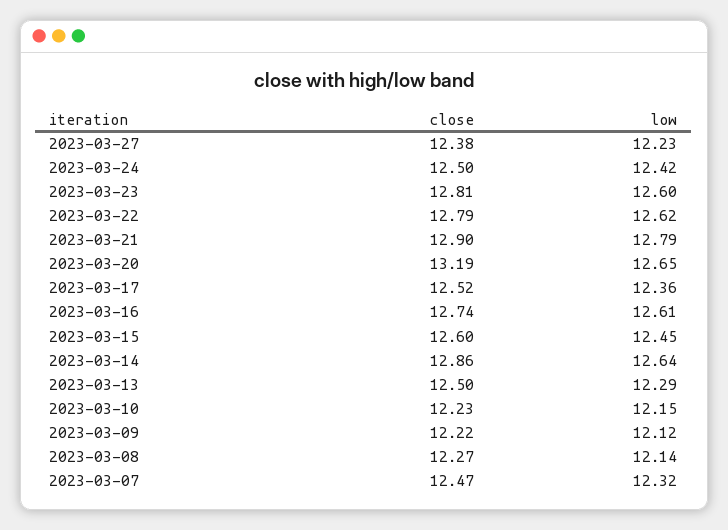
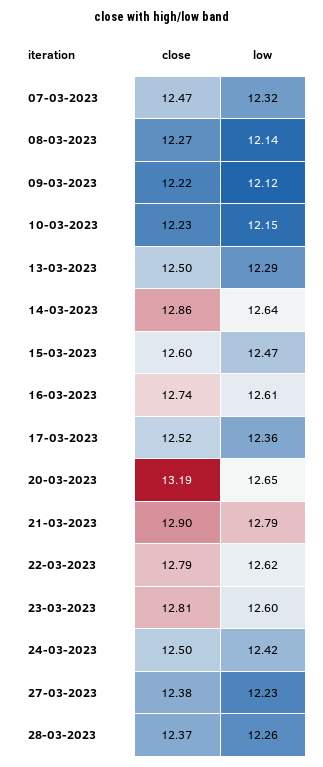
low, 2023-03-15: 12.45 -> 12.47
close, 28-03-2023: none -> 12.37
low, 28-03-2023: none -> 12.26

